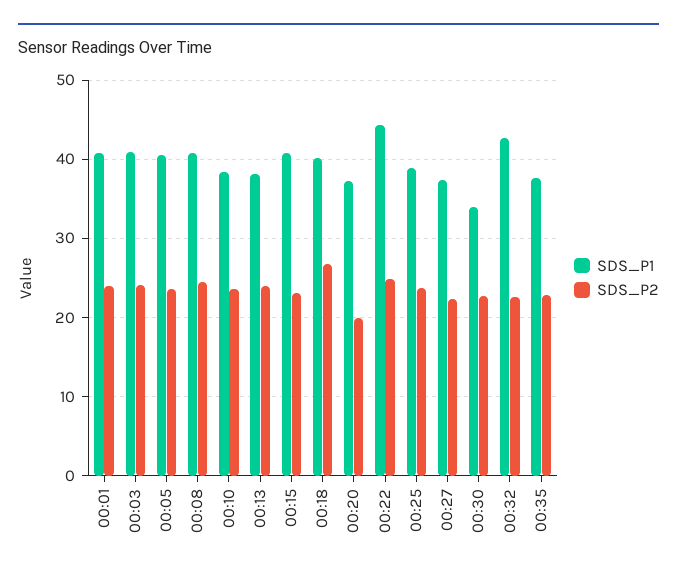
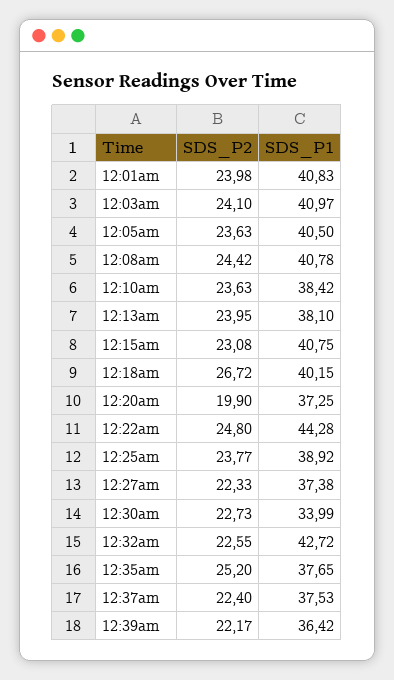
SDS_P2, 00:35: 23 -> 25.2
SDS_P2, 12:37am: none -> 22.4
SDS_P1, 12:37am: none -> 37.53
SDS_P2, 12:39am: none -> 22.17
SDS_P1, 12:39am: none -> 36.42

